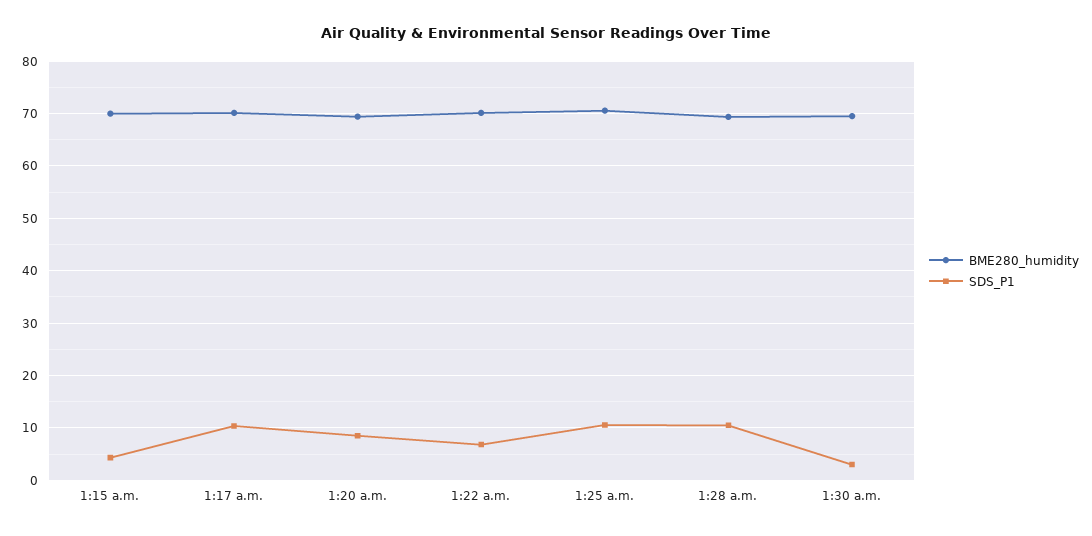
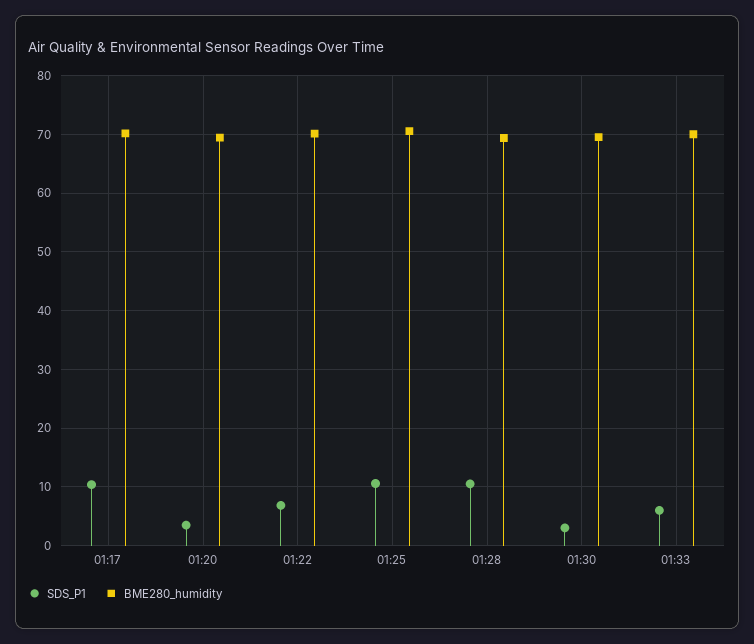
BME280_humidity, 1:15 a.m.: 70 -> none
SDS_P1, 1:15 a.m.: 4 -> none
SDS_P1, 1:20 a.m.: 8 -> 4
SDS_P1, 01:33: none -> 6
BME280_humidity, 01:33: none -> 70

